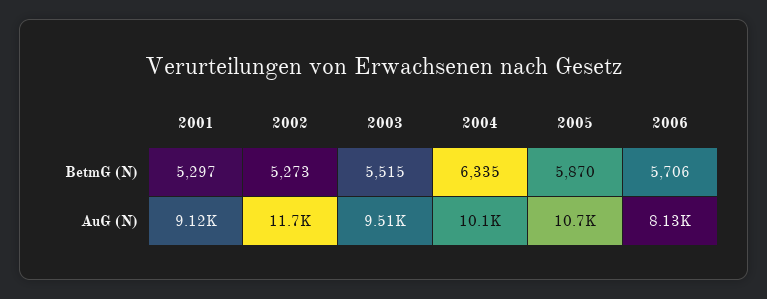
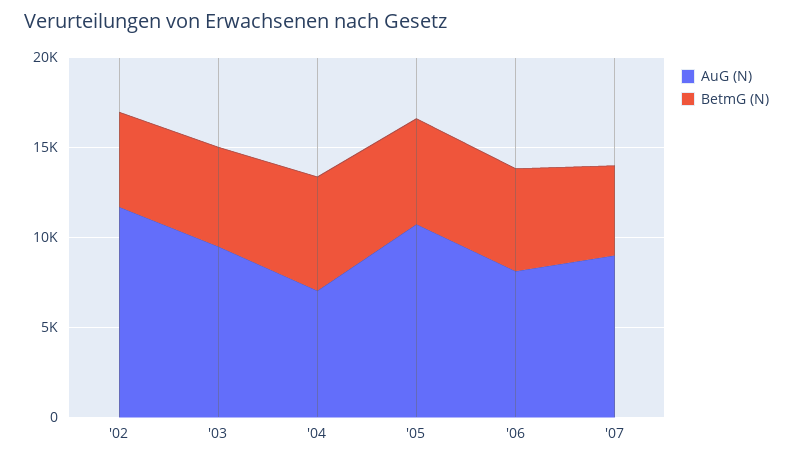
BetmG (N), 2001: 5297 -> none
AuG (N), 2001: 9120 -> none
AuG (N), 2004: 10100 -> 7000
AuG (N), '07: none -> 9000
BetmG (N), '07: none -> 5000

